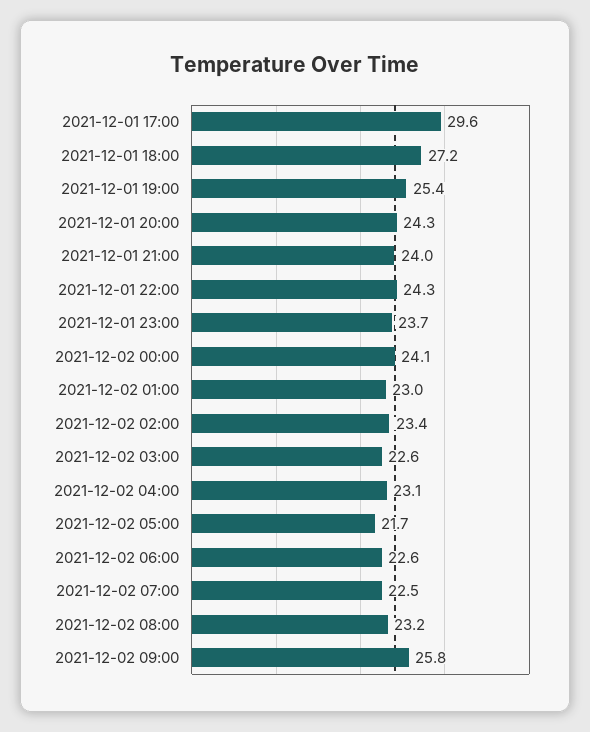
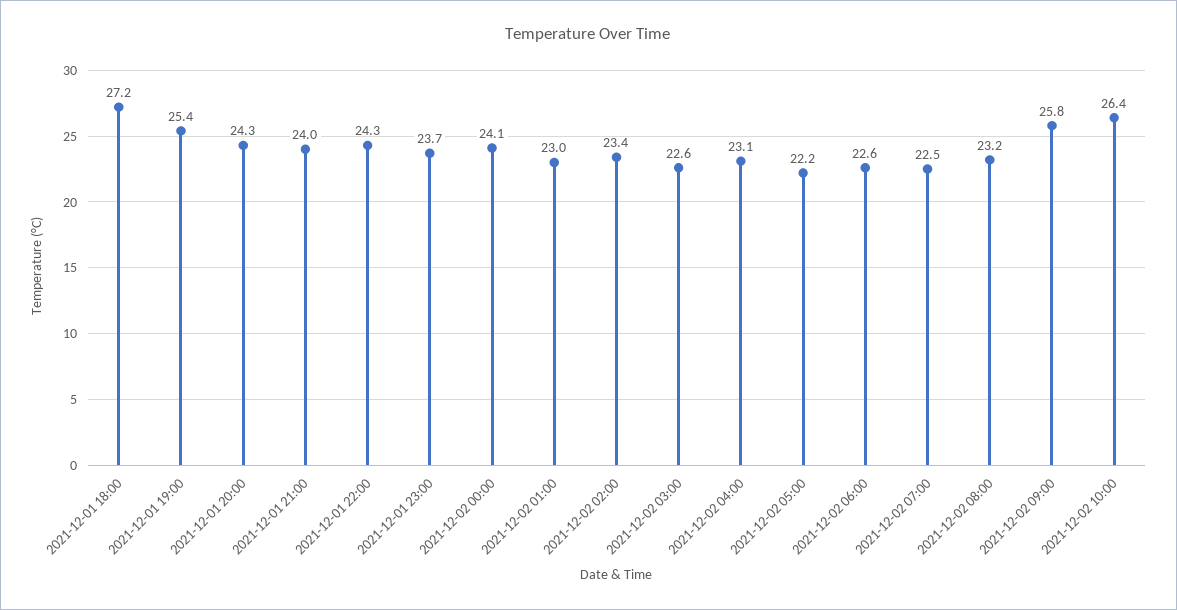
2021-12-01 17:00: 29.6 -> none
2021-12-02 05:00: 21.7 -> 22.2
2021-12-02 10:00: none -> 26.4

